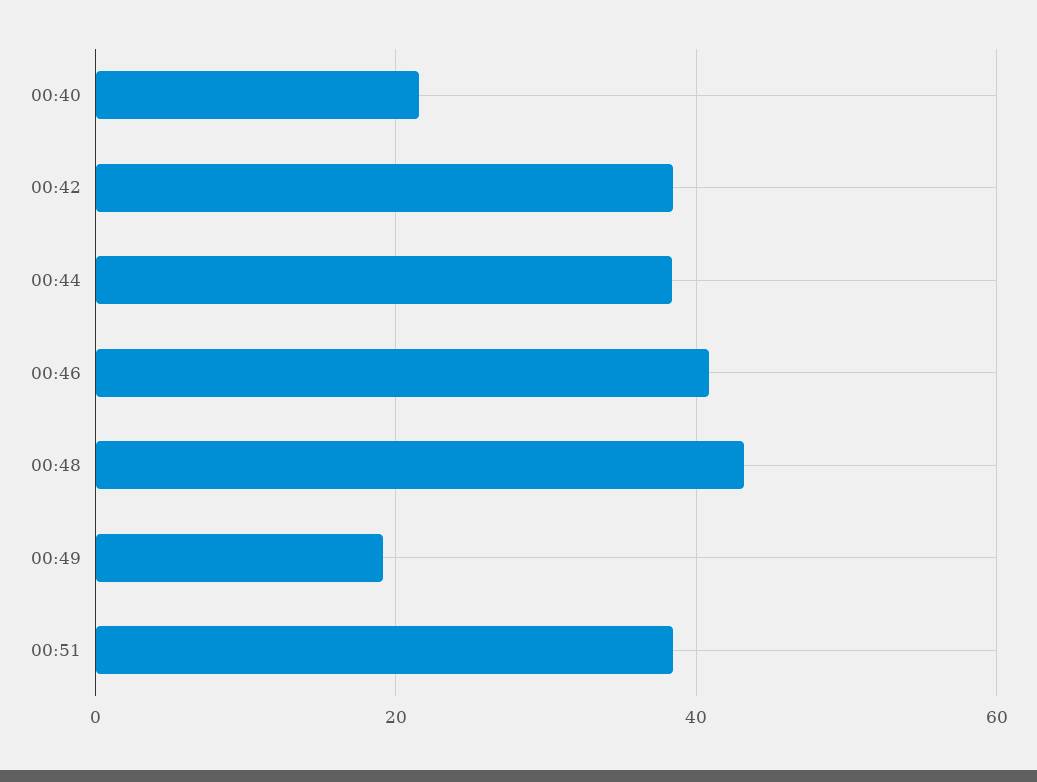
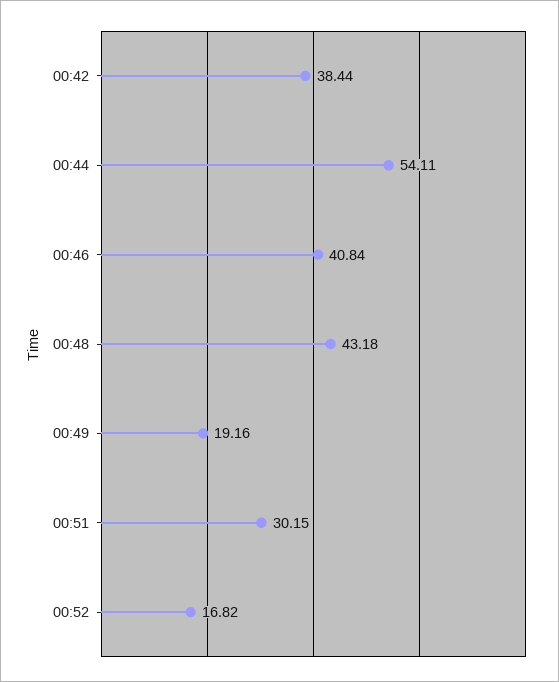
00:40: 22 -> none
00:44: 38 -> 54.11
00:51: 38 -> 30.15
00:52: none -> 16.82

